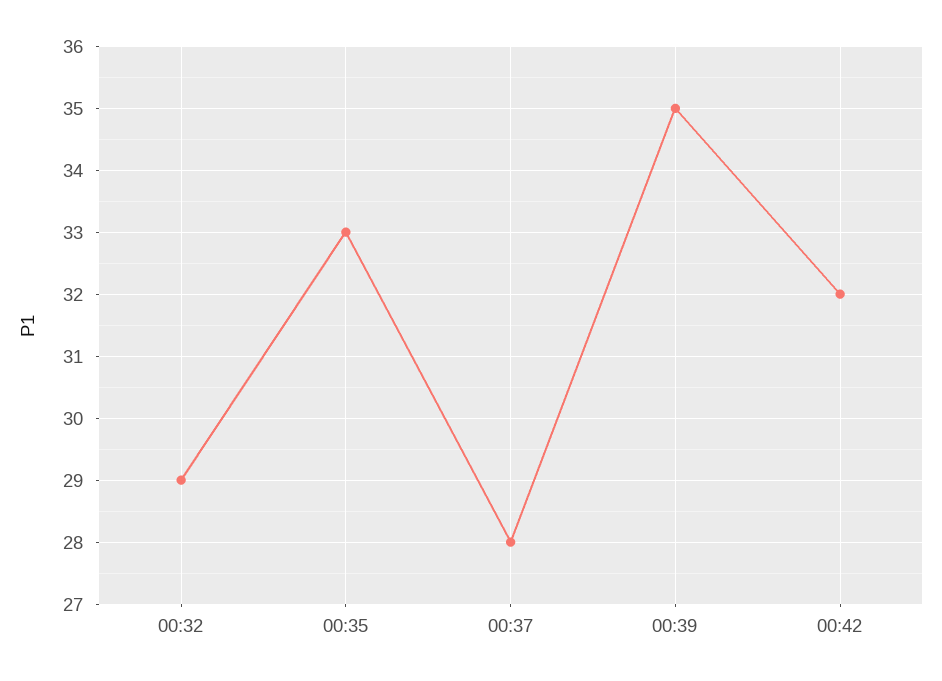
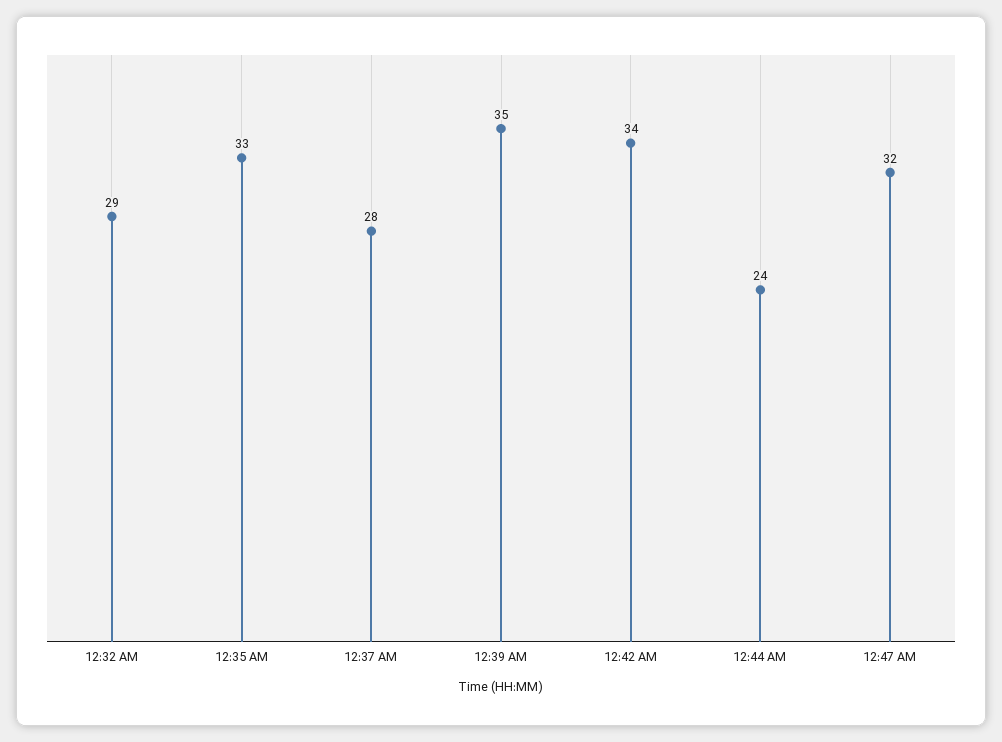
00:42: 32 -> 34
12:44 AM: none -> 24
12:47 AM: none -> 32

